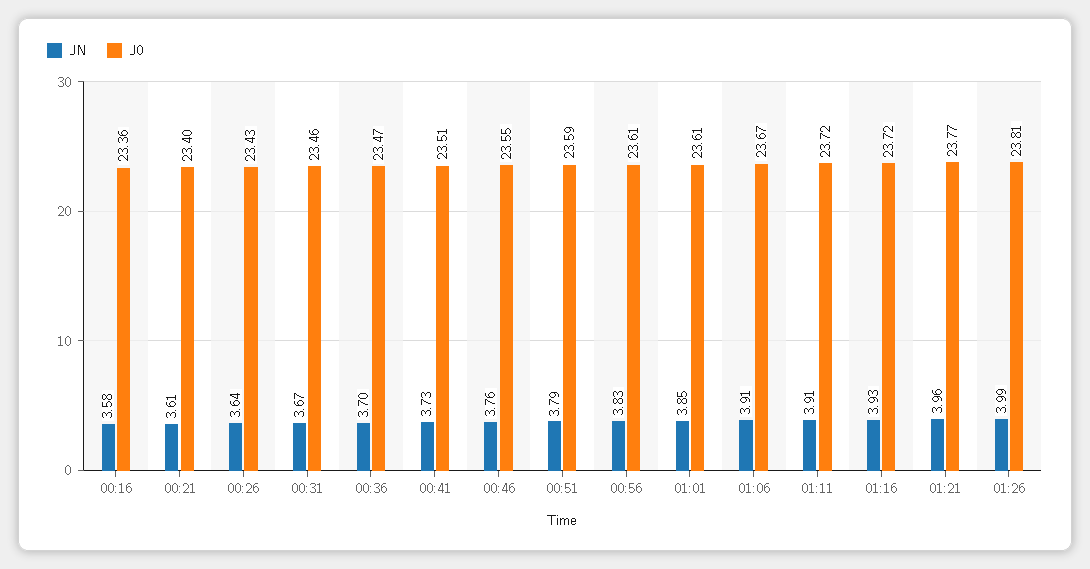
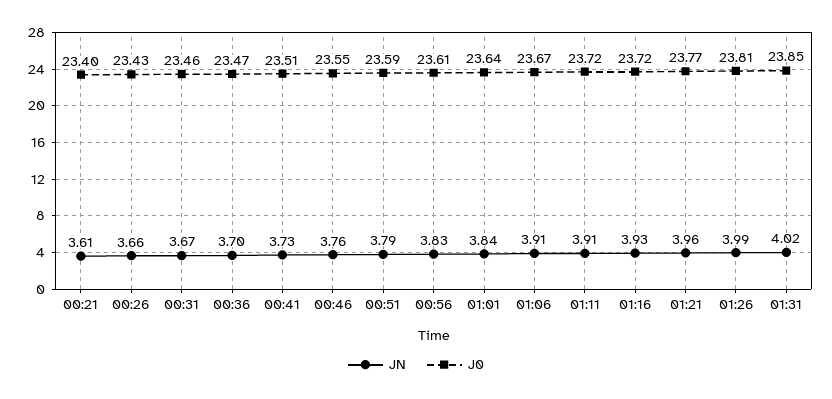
JN, 00:16: 3.58 -> none
J0, 00:16: 23.36 -> none
JN, 00:26: 3.64 -> 3.66
JN, 01:01: 3.85 -> 3.84
J0, 01:01: 23.61 -> 23.64
JN, 01:31: none -> 4.02
J0, 01:31: none -> 23.85

